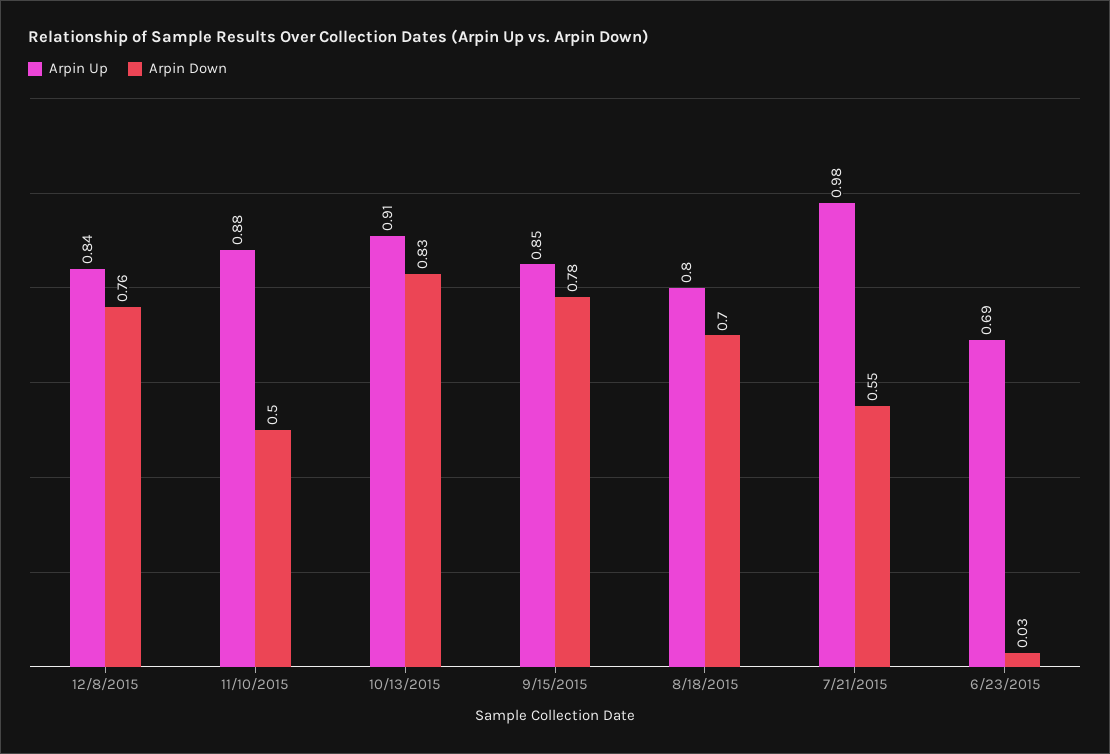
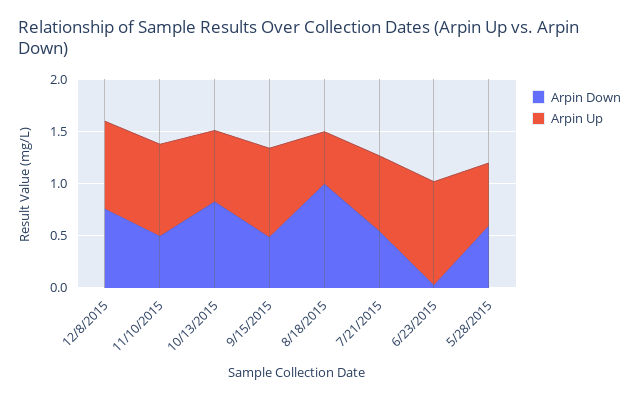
Arpin Up, 10/13/2015: 0.91 -> 0.7
Arpin Down, 9/15/2015: 0.78 -> 0.5
Arpin Up, 8/18/2015: 0.8 -> 0.5
Arpin Down, 8/18/2015: 0.7 -> 1
Arpin Up, 7/21/2015: 0.98 -> 0.7
Arpin Up, 6/23/2015: 0.69 -> 1
Arpin Down, 5/28/2015: none -> 0.6
Arpin Up, 5/28/2015: none -> 0.6

